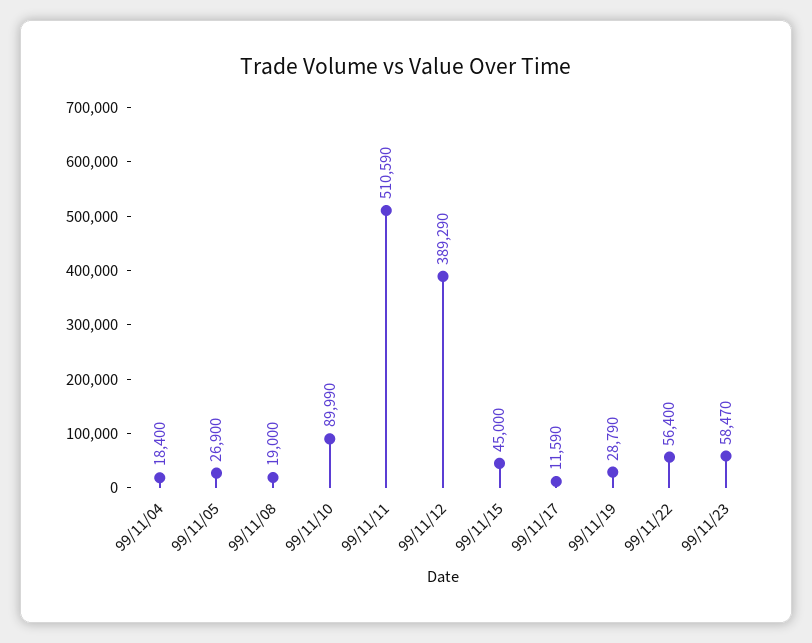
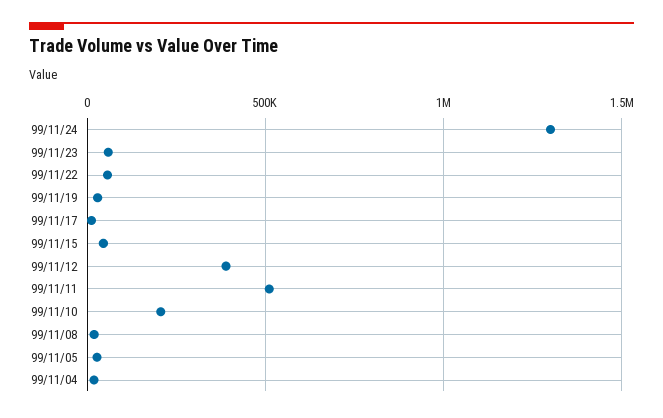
99/11/10: 89990 -> 200000
99/11/24: none -> 1300000

